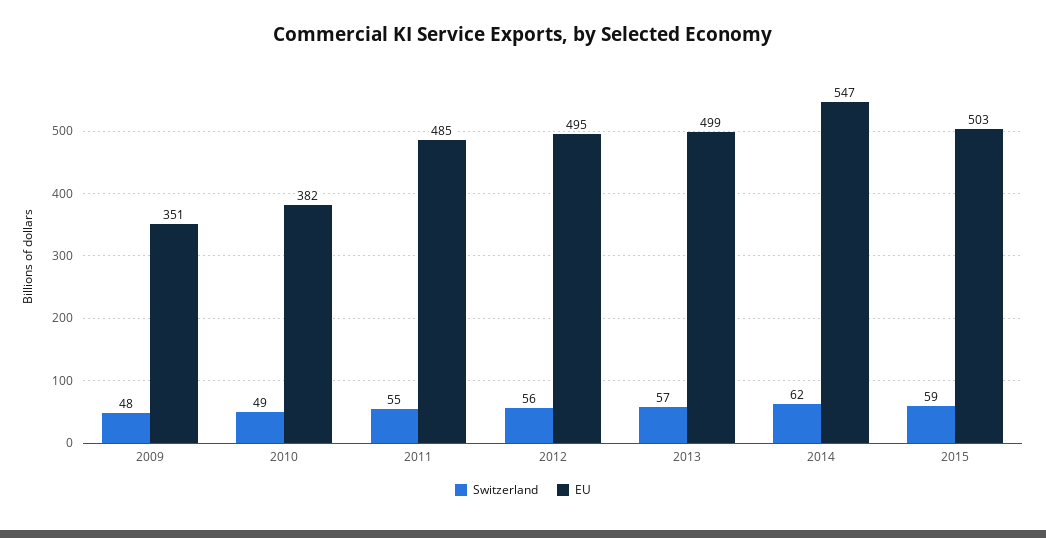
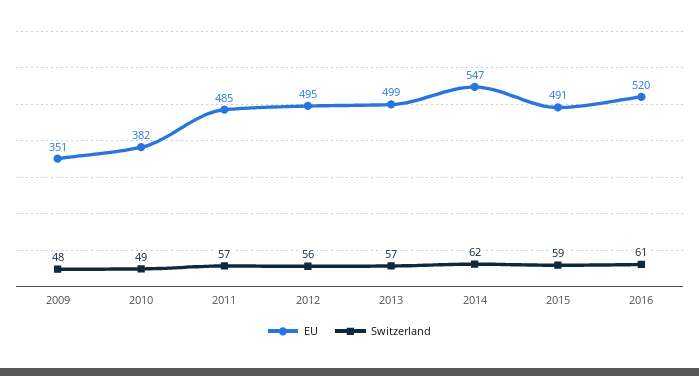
Switzerland, 2011: 55 -> 57
EU, 2015: 503 -> 491
EU, 2016: none -> 520
Switzerland, 2016: none -> 61

